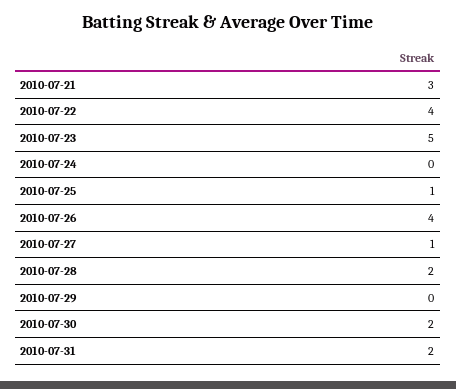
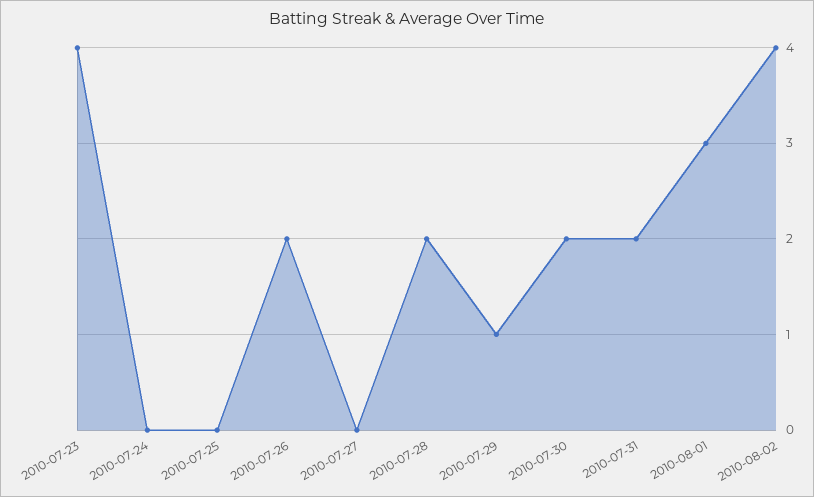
2010-07-21: 3 -> none
2010-07-22: 4 -> none
2010-07-23: 5 -> 4
2010-07-25: 1 -> 0
2010-07-26: 4 -> 2
2010-07-27: 1 -> 0
2010-07-29: 0 -> 1
2010-08-01: none -> 3
2010-08-02: none -> 4

